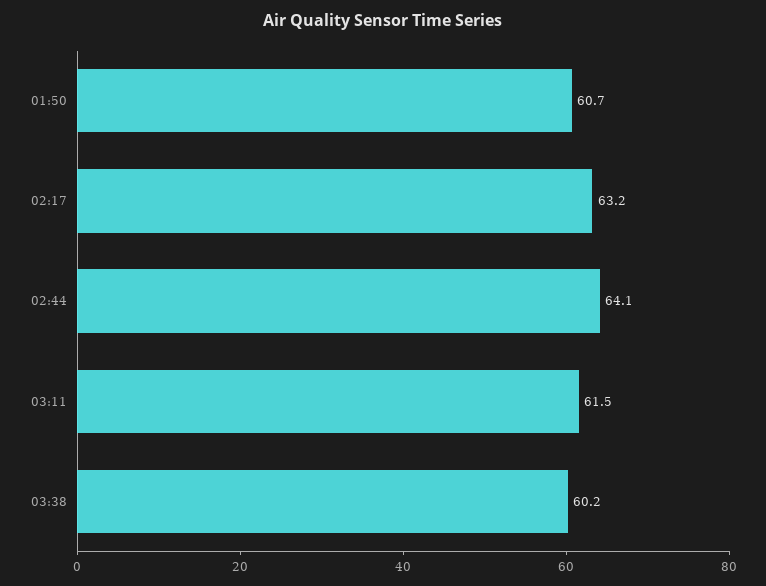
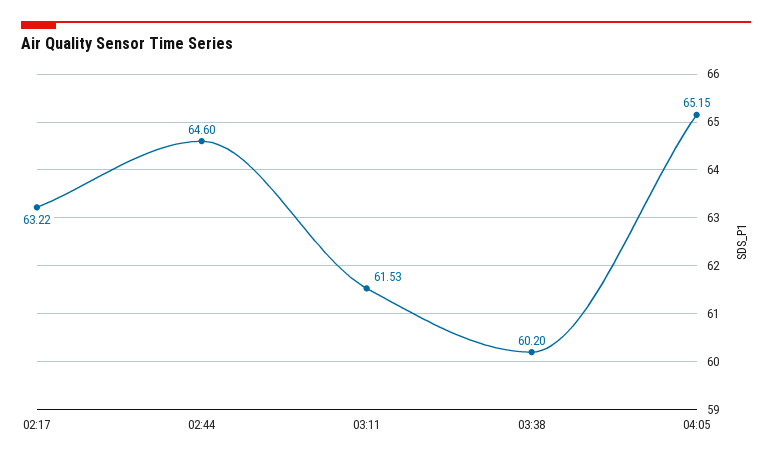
01:50: 60.7 -> none
02:44: 64.1 -> 64.6
04:05: none -> 65.15

